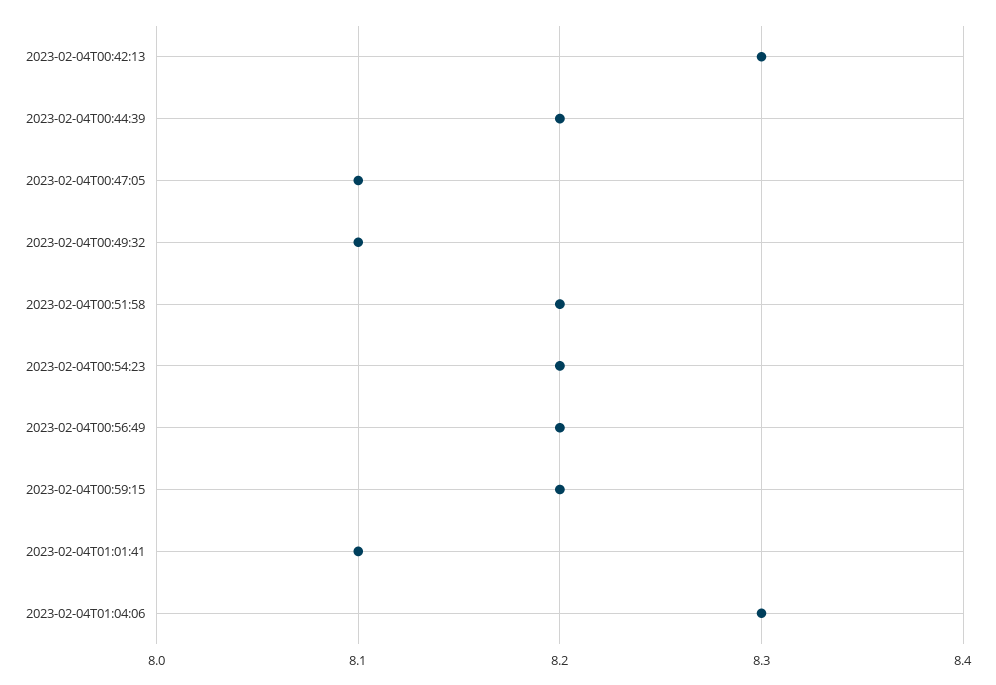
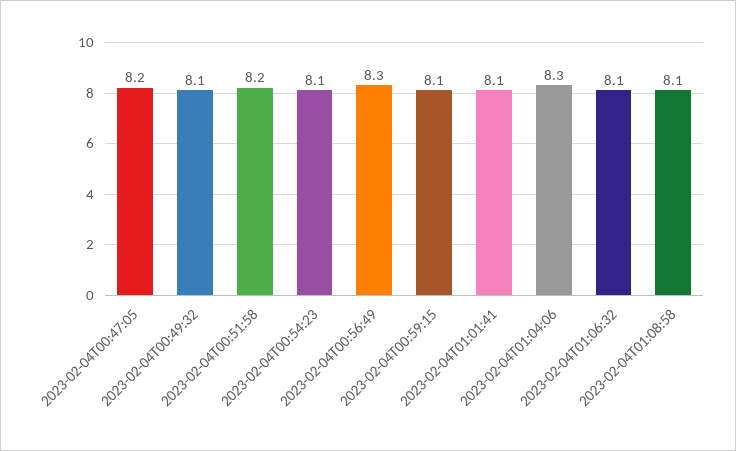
2023-02-04T00:42:13: 8.3 -> none
2023-02-04T00:44:39: 8.2 -> none
2023-02-04T00:47:05: 8.1 -> 8.2
2023-02-04T00:54:23: 8.2 -> 8.1
2023-02-04T00:56:49: 8.2 -> 8.3
2023-02-04T00:59:15: 8.2 -> 8.1
2023-02-04T01:06:32: none -> 8.1
2023-02-04T01:08:58: none -> 8.1

